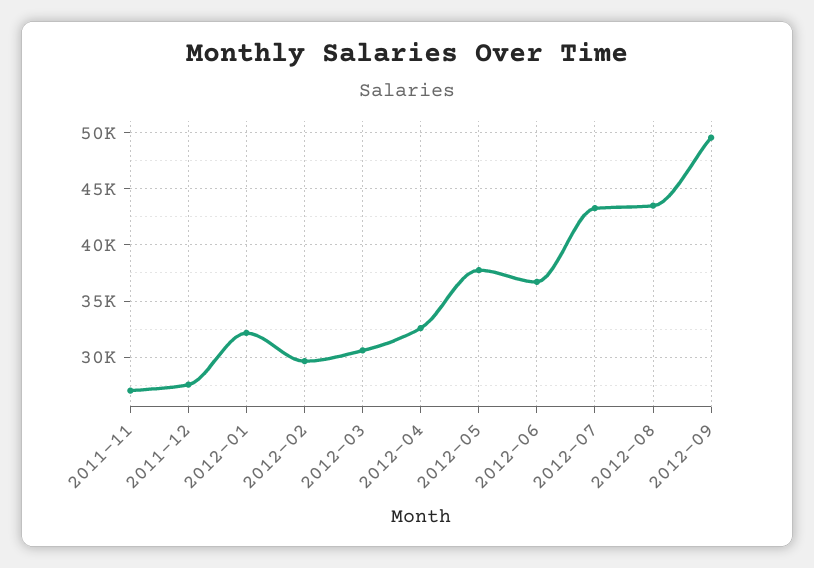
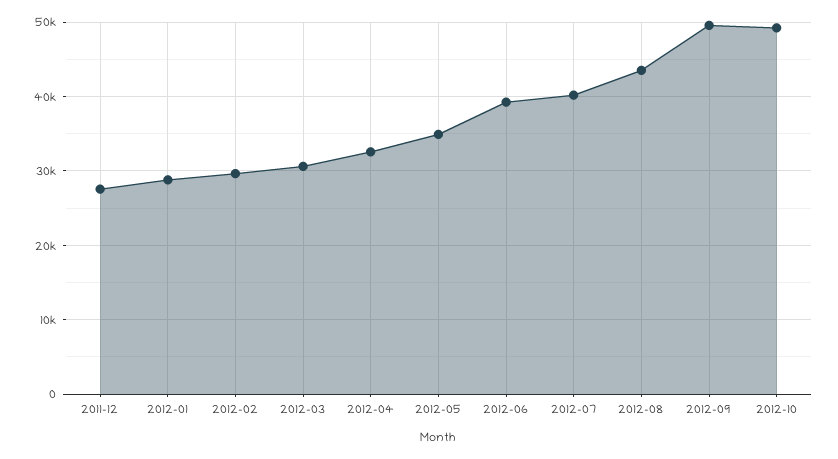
2011-11: 27000 -> none
2012-01: 32000 -> 29000
2012-05: 38000 -> 35000
2012-06: 37000 -> 39000
2012-07: 43000 -> 40000
2012-10: none -> 49000

